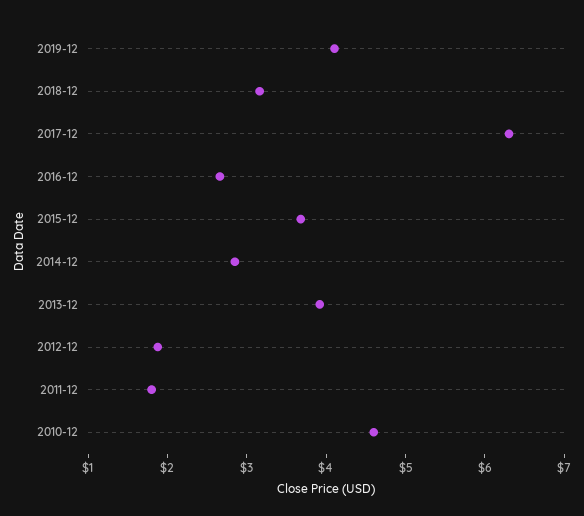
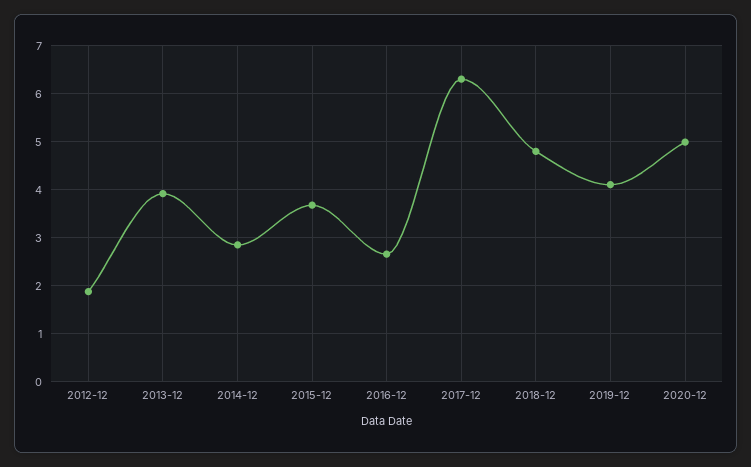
2018-12: 3.2 -> 4.8
2011-12: 1.8 -> none
2010-12: 4.6 -> none
2020-12: none -> 5

